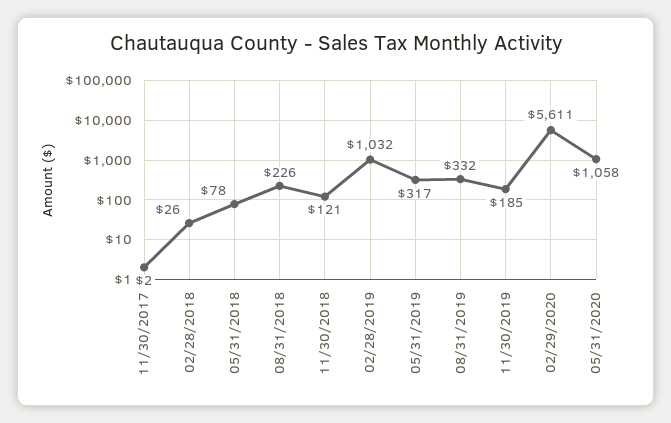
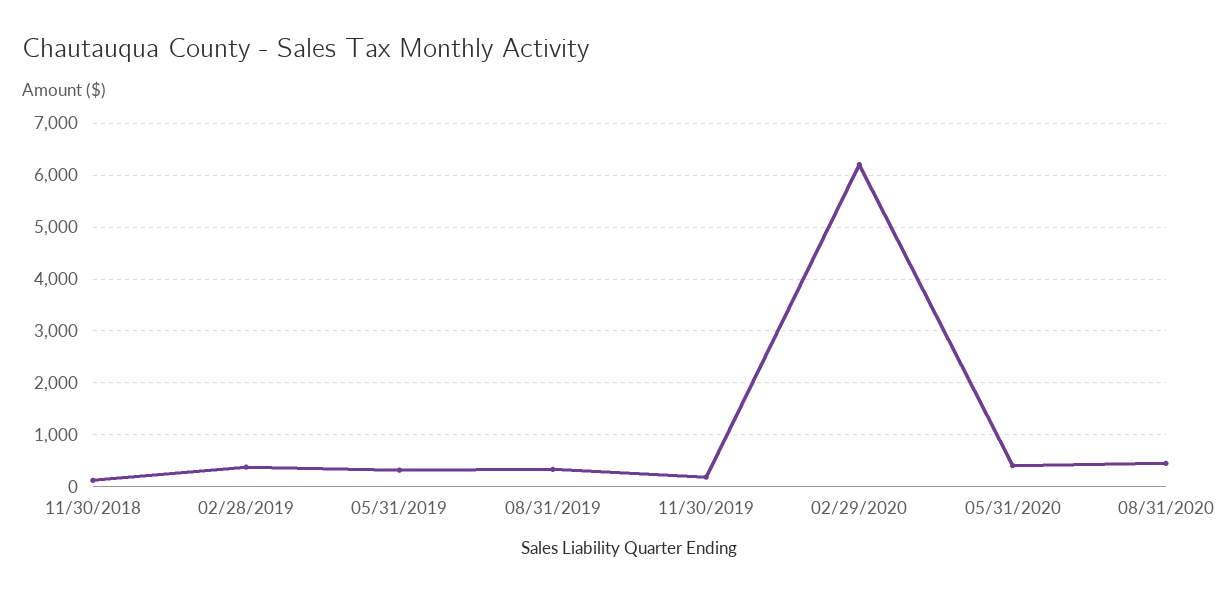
11/30/2017: 2 -> none
02/28/2018: 26 -> none
05/31/2018: 78 -> none
08/31/2018: 226 -> none
02/28/2019: 1032 -> 400
02/29/2020: 5611 -> 6200
05/31/2020: 1058 -> 400
08/31/2020: none -> 400

